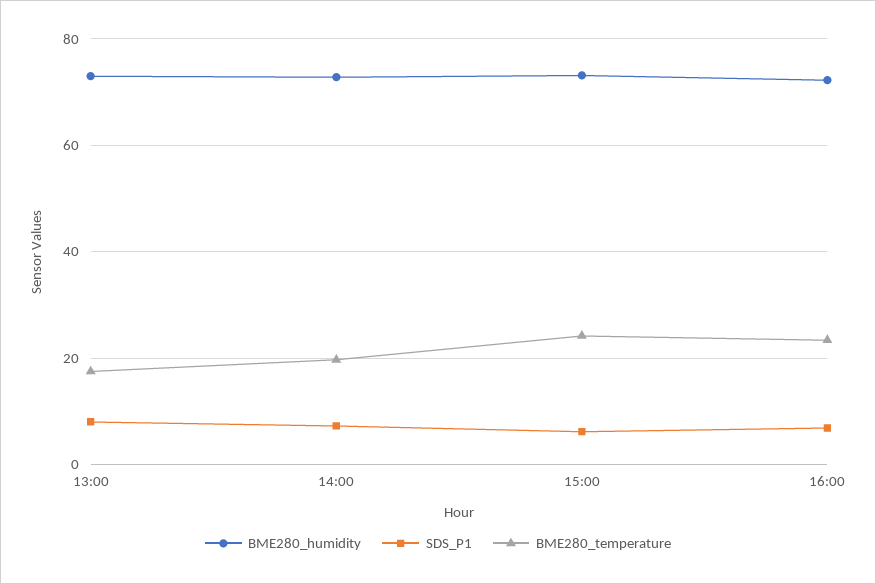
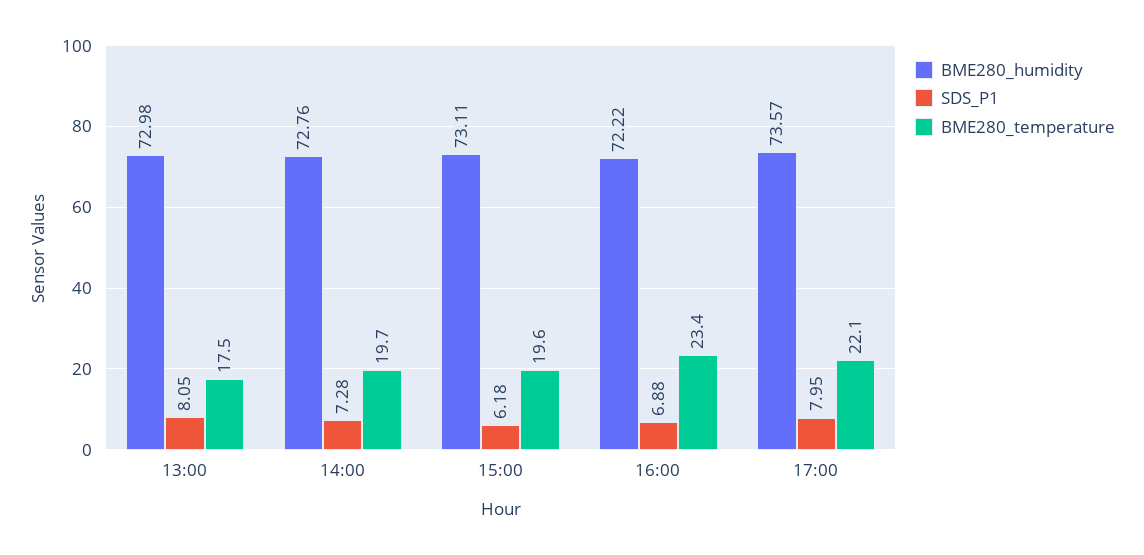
BME280_temperature, 15:00: 24 -> 19.6
BME280_humidity, 17:00: none -> 73.57
SDS_P1, 17:00: none -> 7.95
BME280_temperature, 17:00: none -> 22.1

